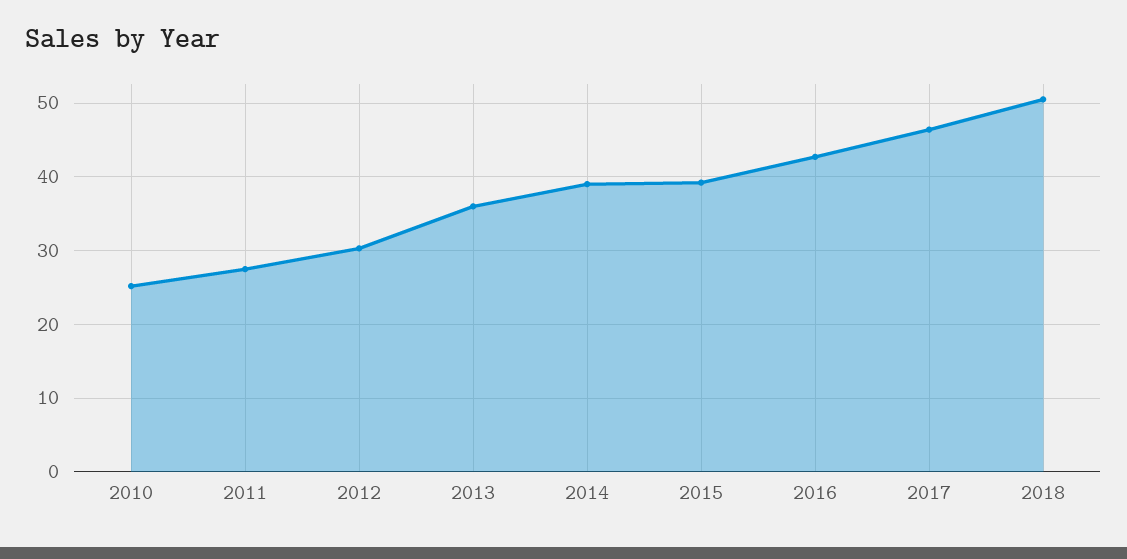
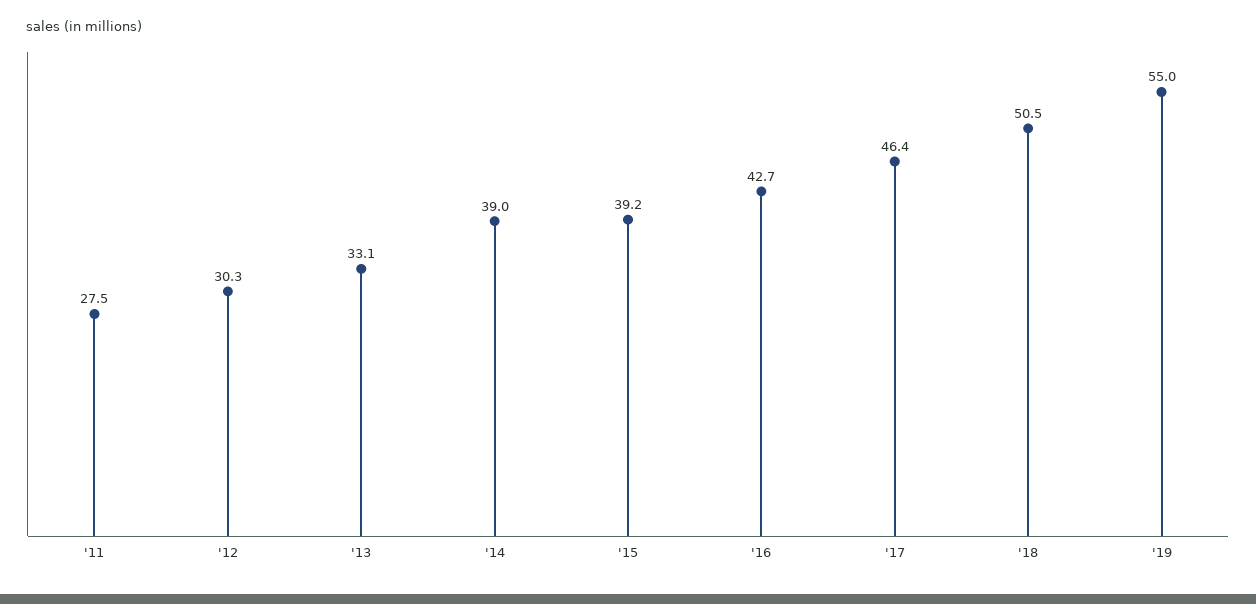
2010: 25 -> none
2013: 36 -> 33.1
'19: none -> 55

